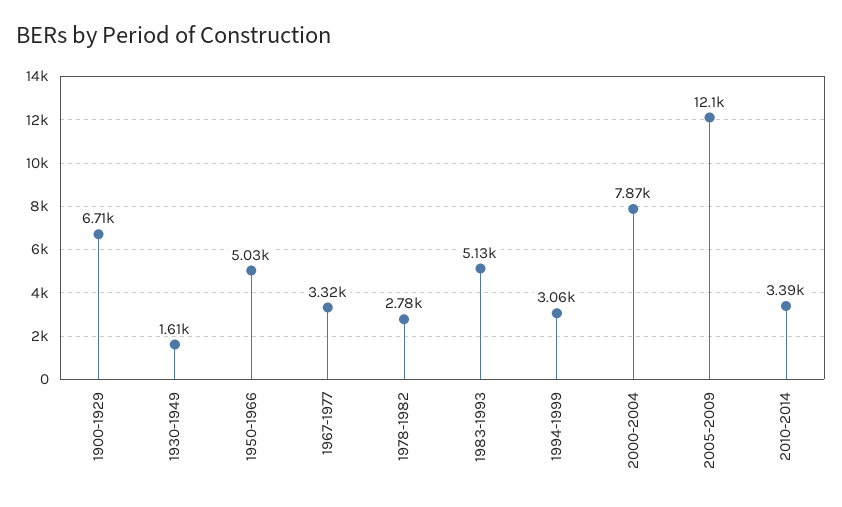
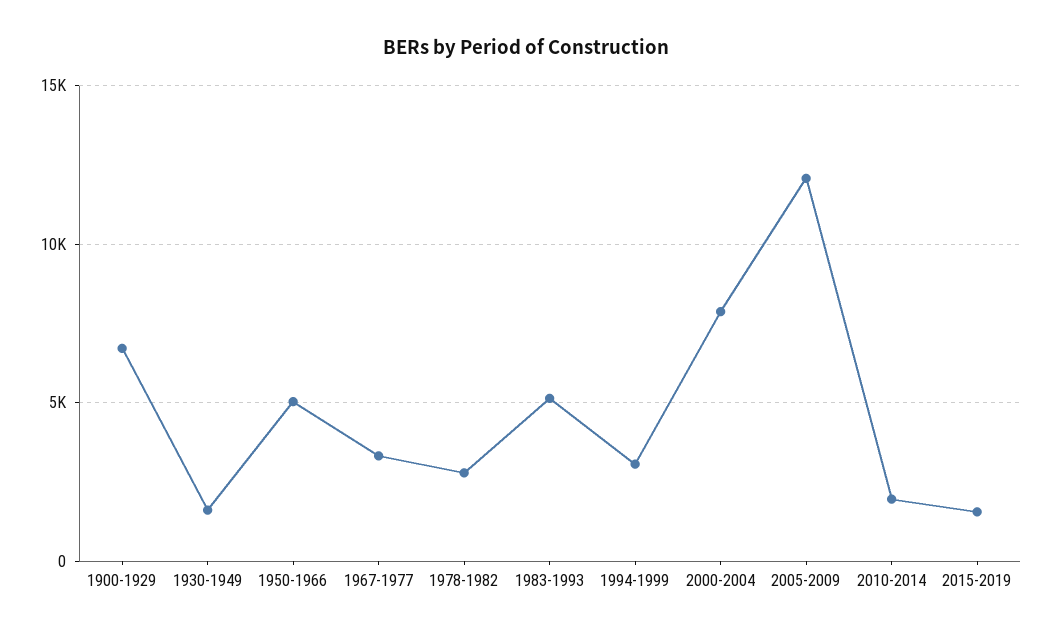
2010-2014: 3390 -> 2000
2015-2019: none -> 1500

